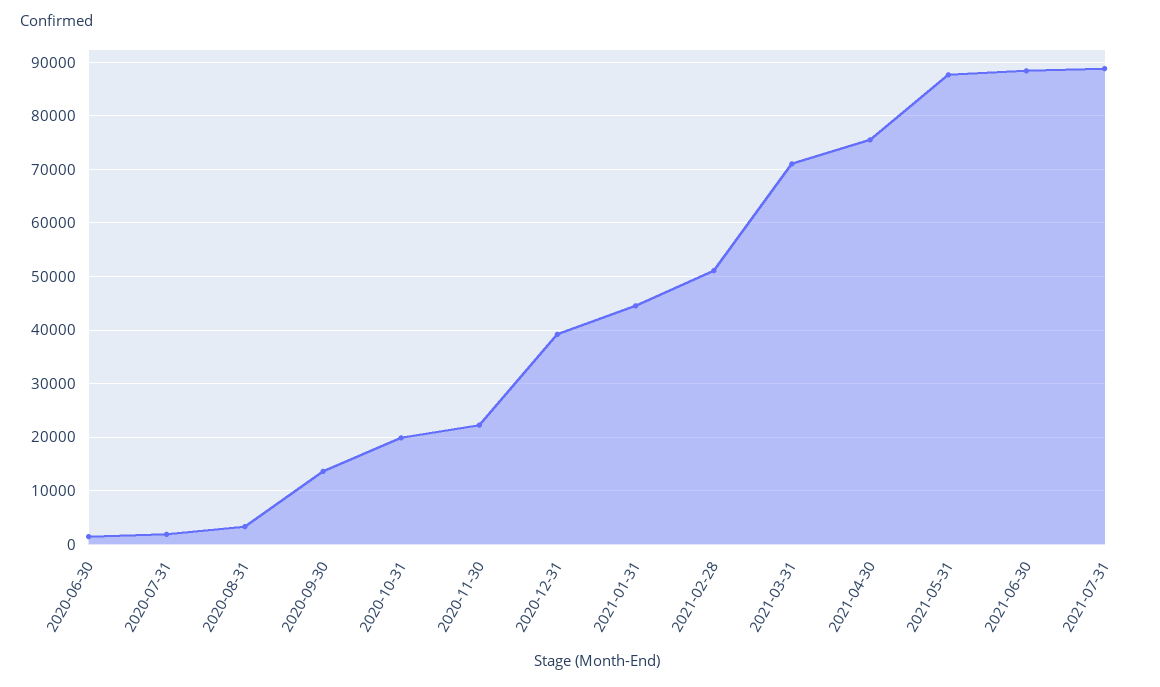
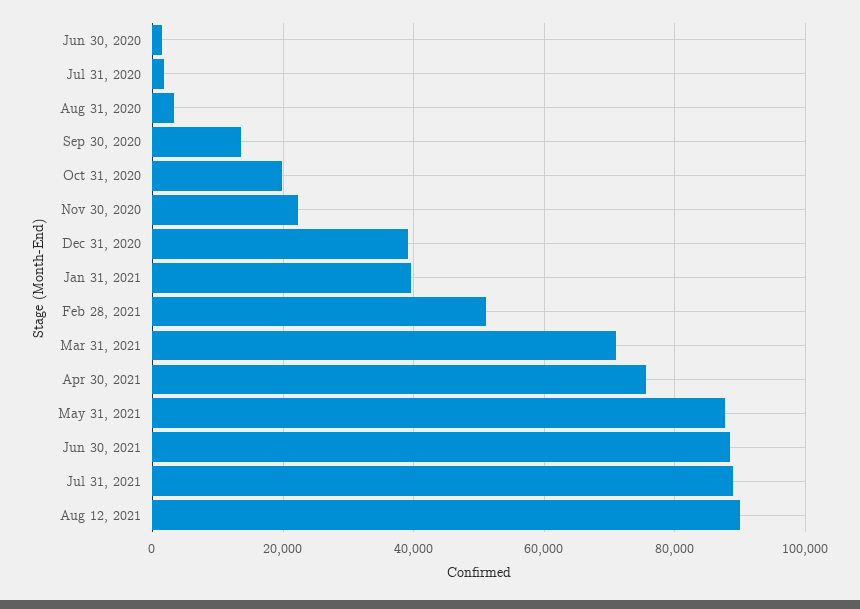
2021-01-31: 44000 -> 40000
Aug 12, 2021: none -> 90000

